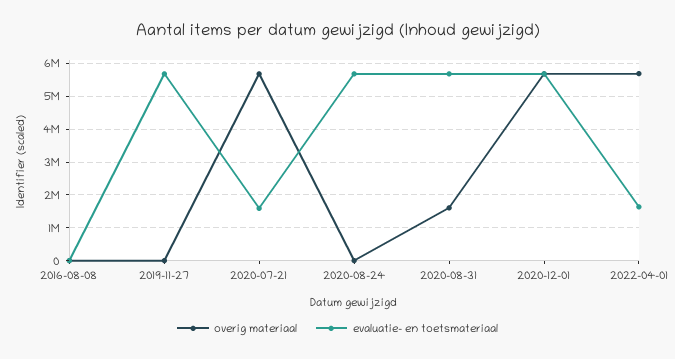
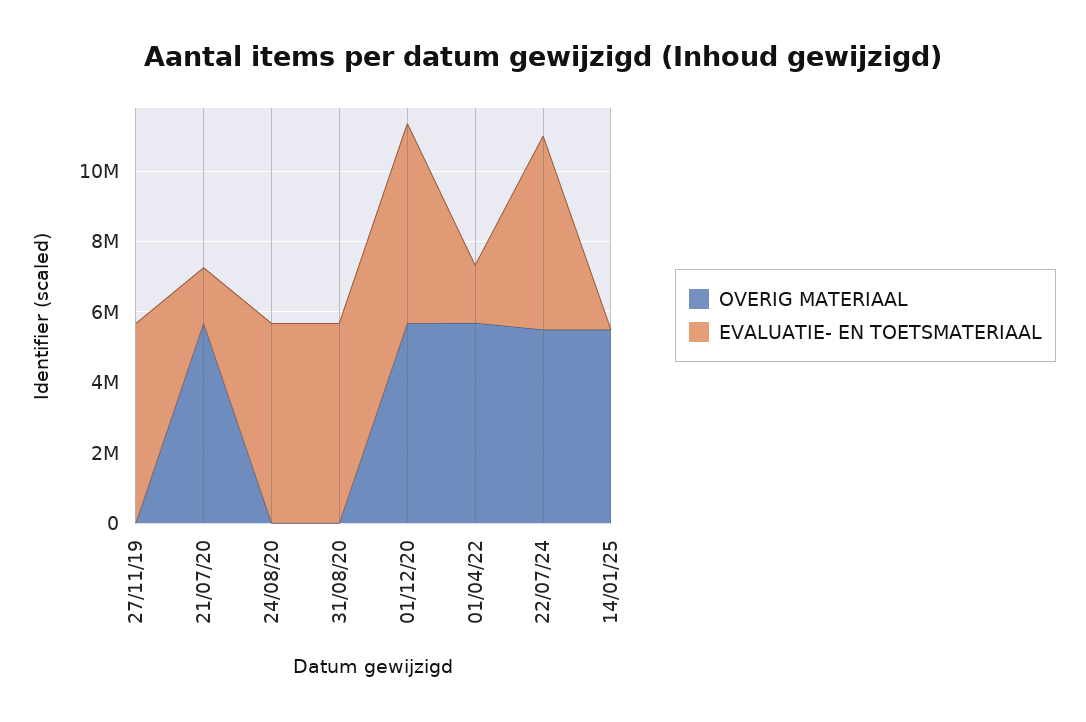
overig materiaal, 2016-08-08: 0 -> none
evaluatie- en toetsmateriaal, 2016-08-08: 0 -> none
overig materiaal, 2020-08-31: 1600000 -> 0
overig materiaal, 22/07/24: none -> 5500000
evaluatie- en toetsmateriaal, 22/07/24: none -> 5500000
overig materiaal, 14/01/25: none -> 5500000
evaluatie- en toetsmateriaal, 14/01/25: none -> 0

